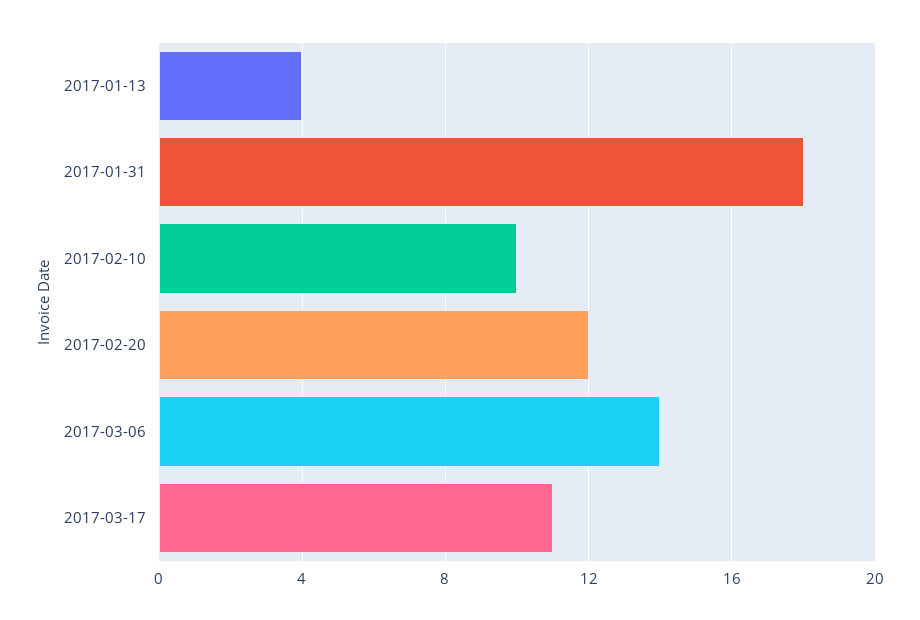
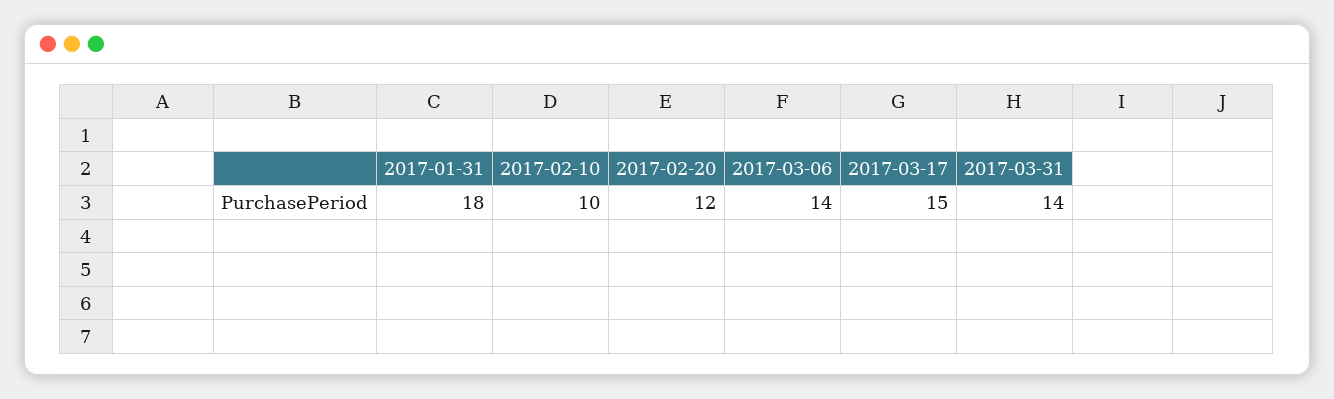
2017-01-13: 4 -> none
2017-03-17: 11 -> 15
2017-03-31: none -> 14

